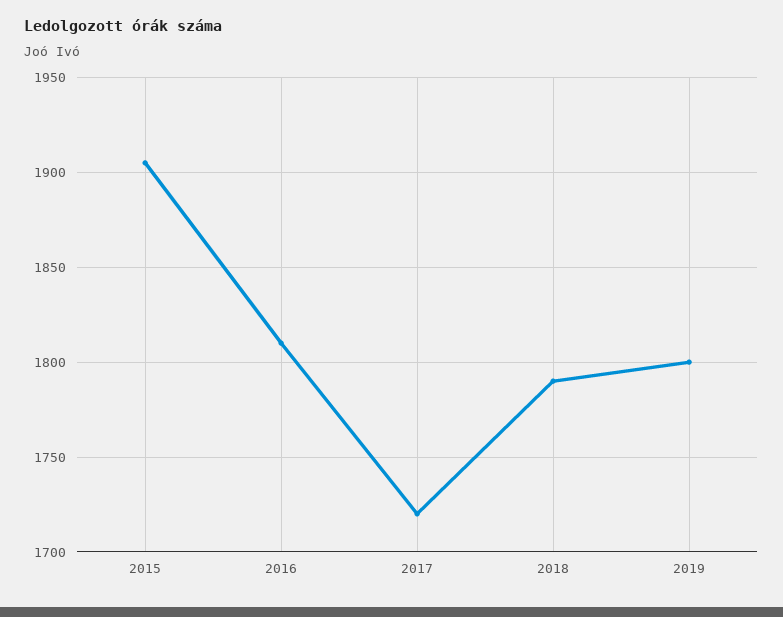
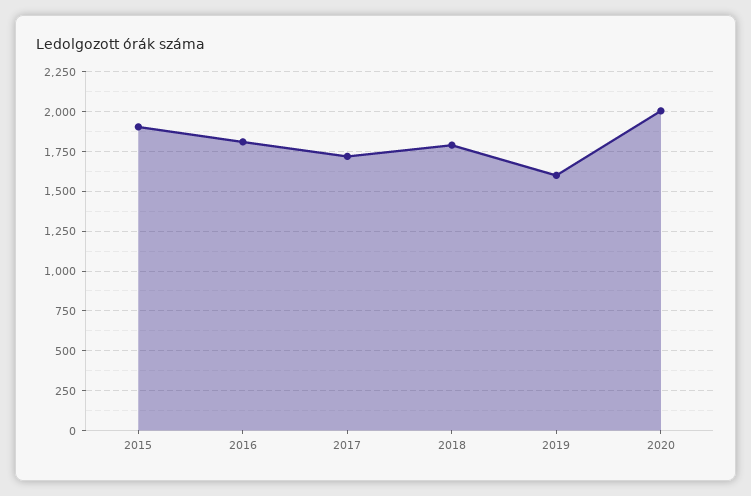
2019: 1800 -> 1600
2020: none -> 2000

